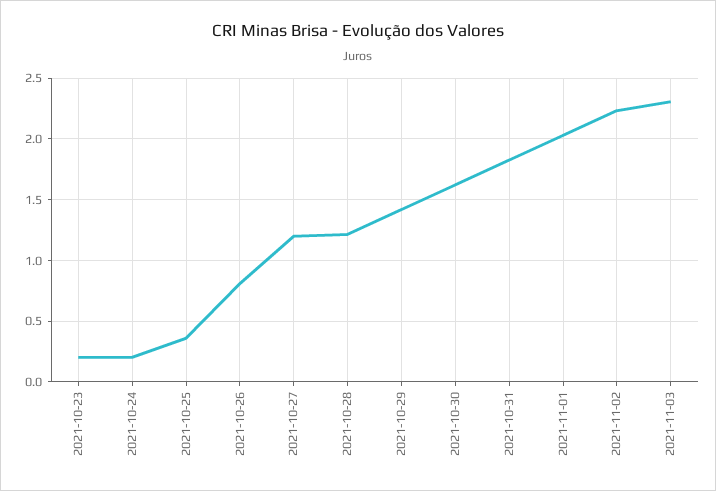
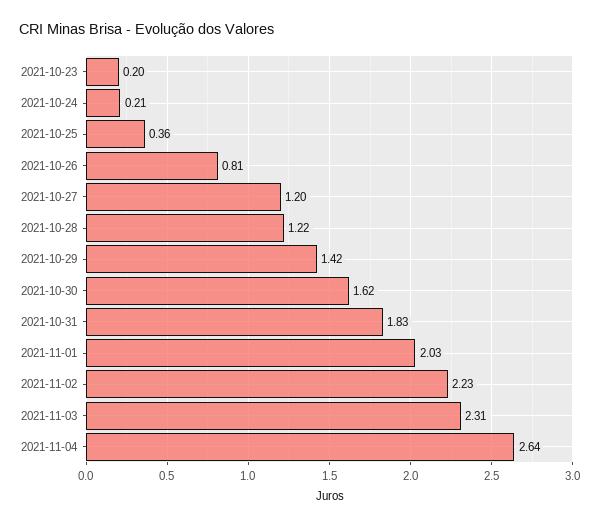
2021-11-04: none -> 2.64

